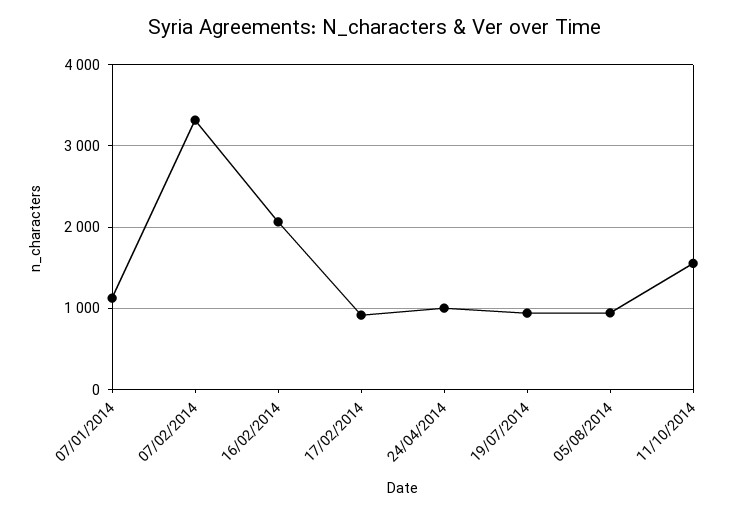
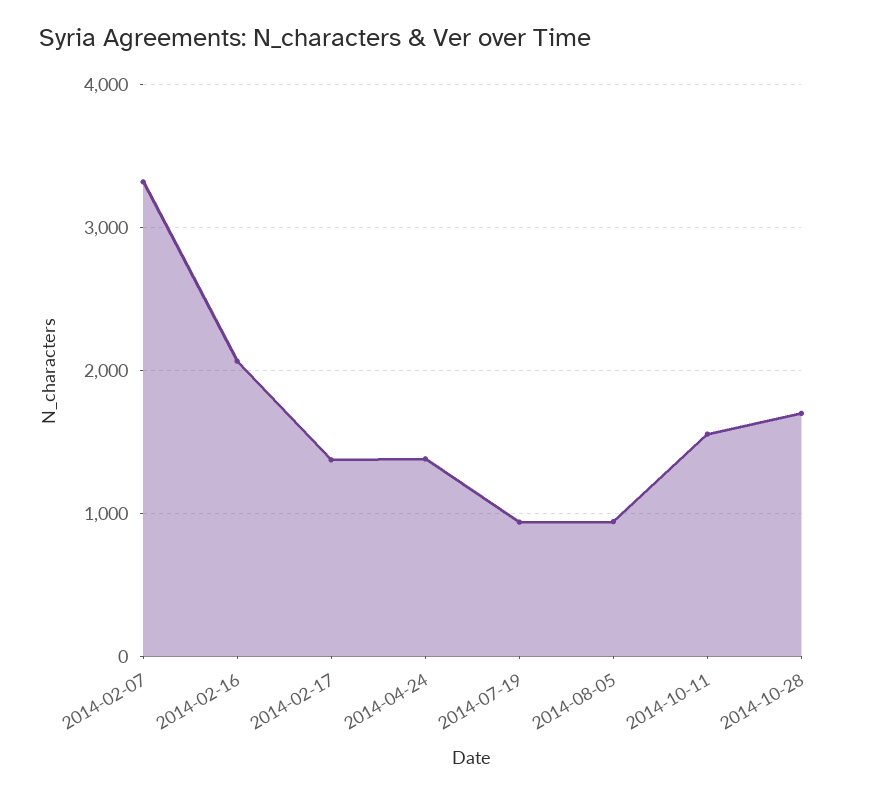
07/01/2014: 1100 -> none
17/02/2014: 900 -> 1400
24/04/2014: 1000 -> 1400
2014-10-28: none -> 1700

